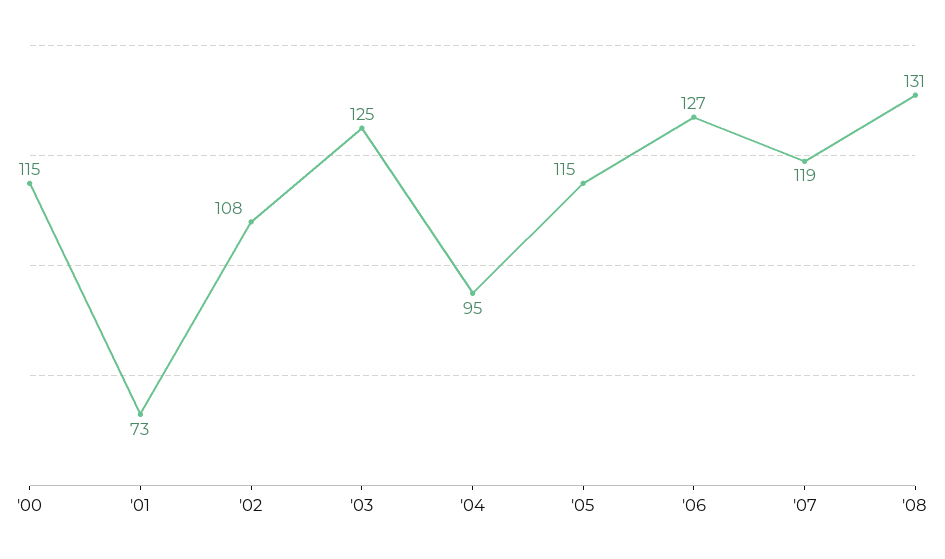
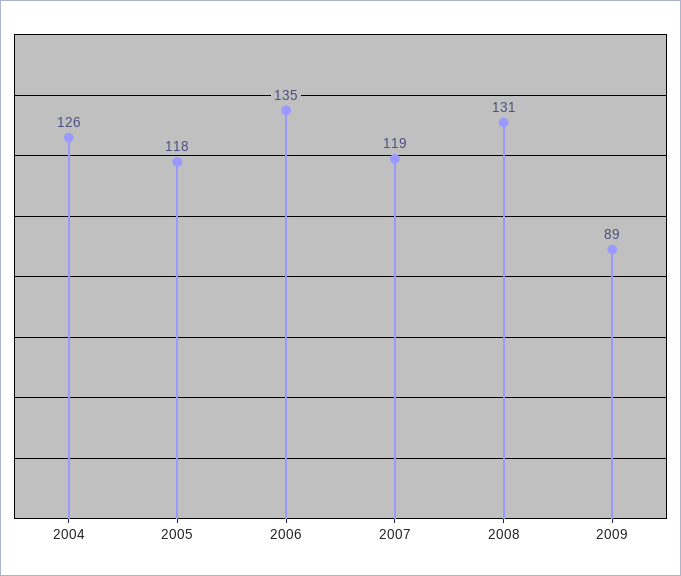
'00: 115 -> none
'01: 73 -> none
'02: 108 -> none
'03: 125 -> none
'04: 95 -> 126
'05: 115 -> 118
'06: 127 -> 135
2009: none -> 89

